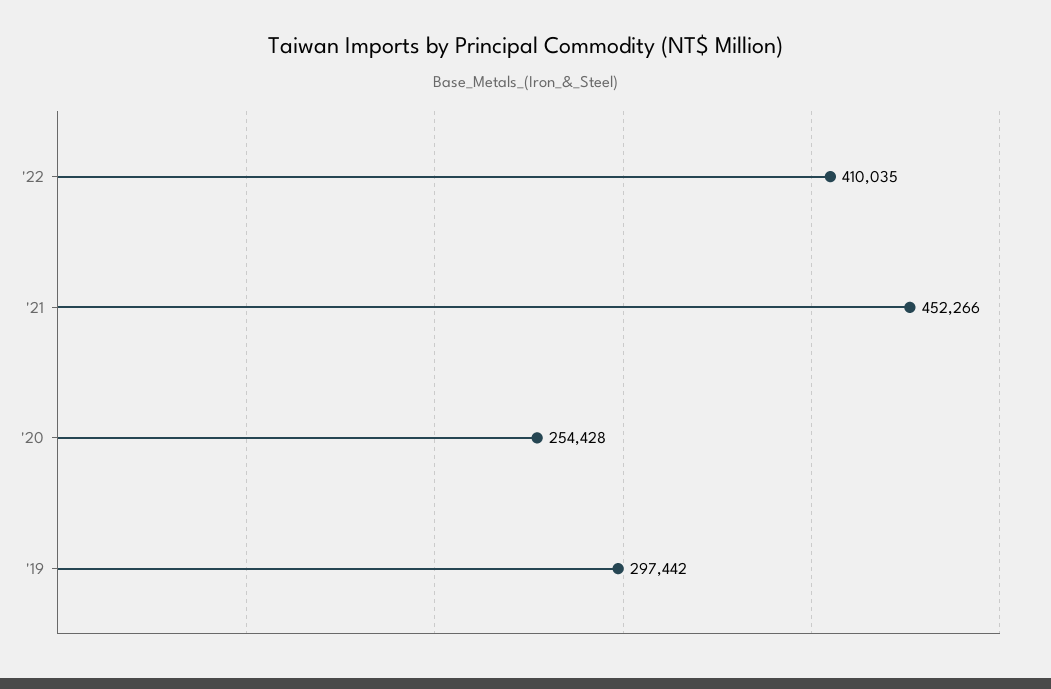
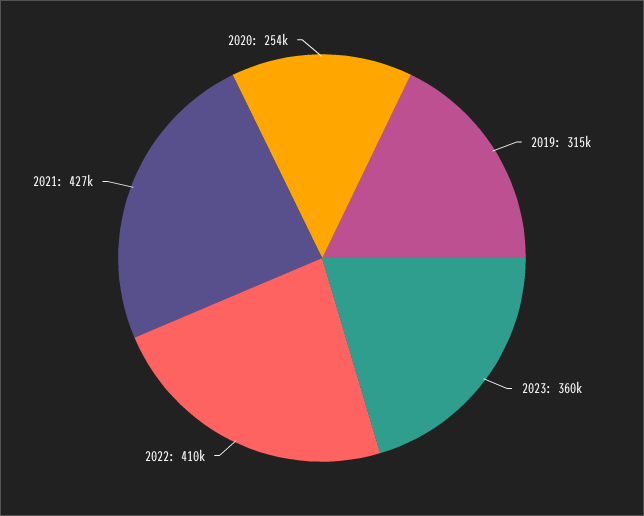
'21: 452266 -> 427000
'19: 297442 -> 315000
2023: none -> 360000

